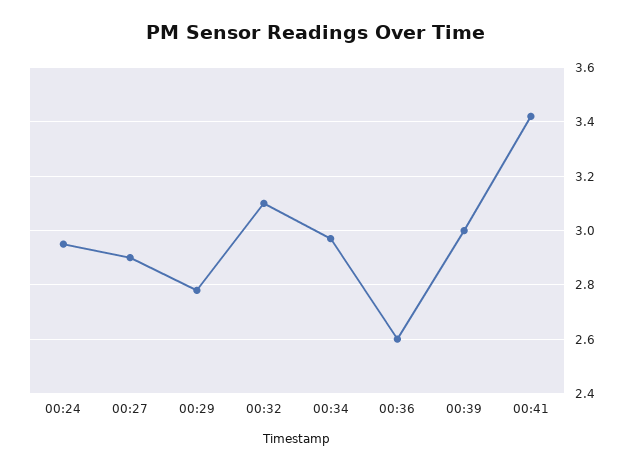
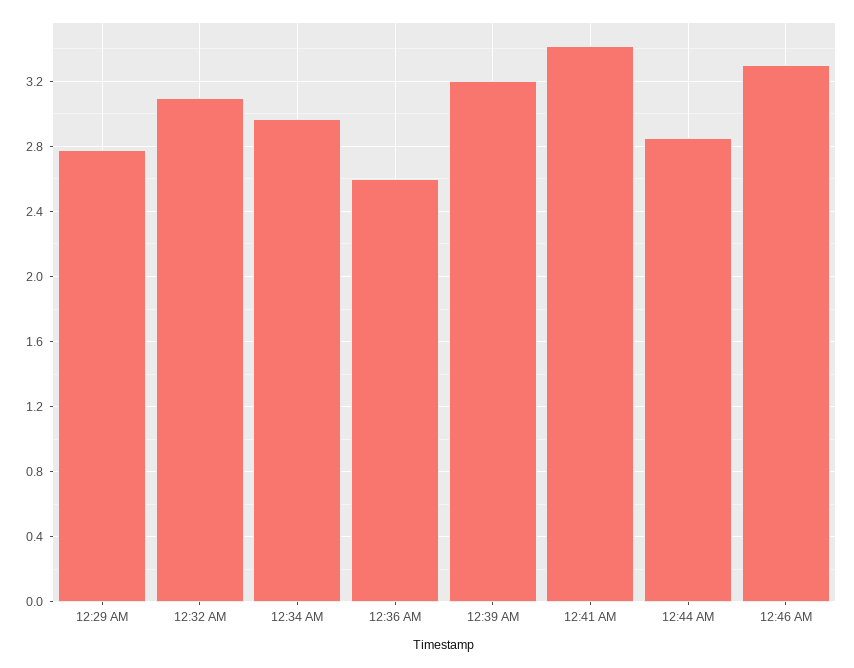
00:24: 2.95 -> none
00:27: 2.9 -> none
00:39: 3 -> 3.2
12:44 AM: none -> 2.85
12:46 AM: none -> 3.3

